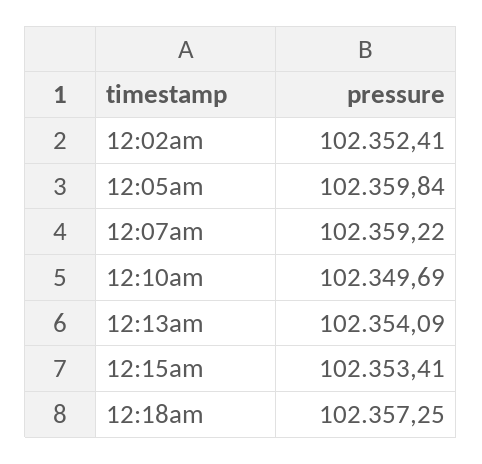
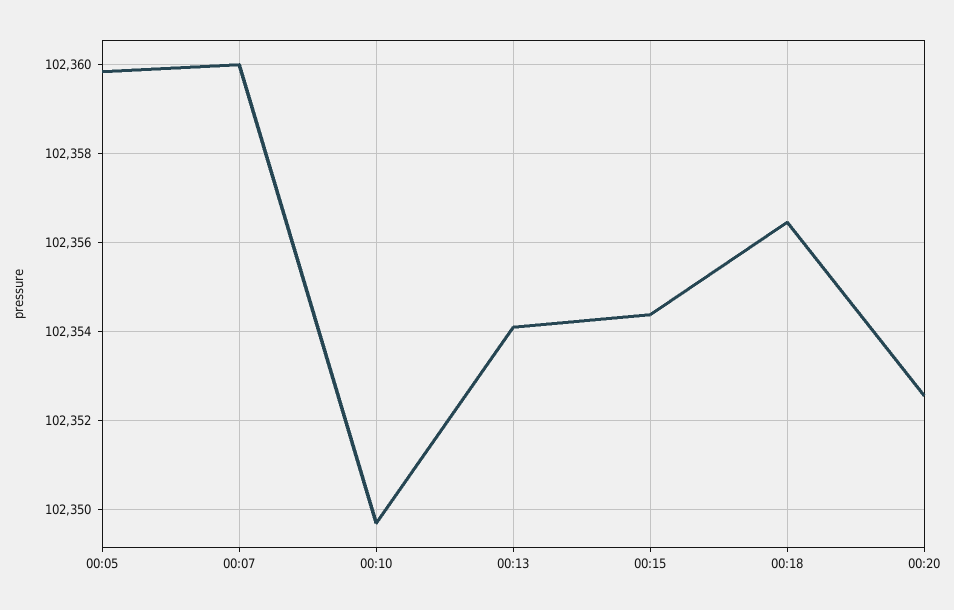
12:02am: 102352.41 -> none
12:07am: 102359.22 -> 102360
12:15am: 102353.41 -> 102354.4
12:18am: 102357.25 -> 102356.4
00:20: none -> 102352.6

